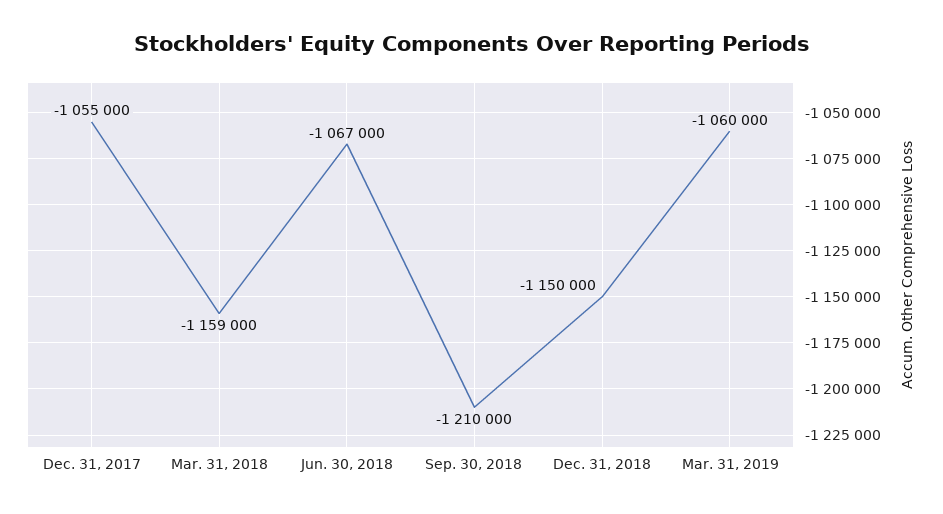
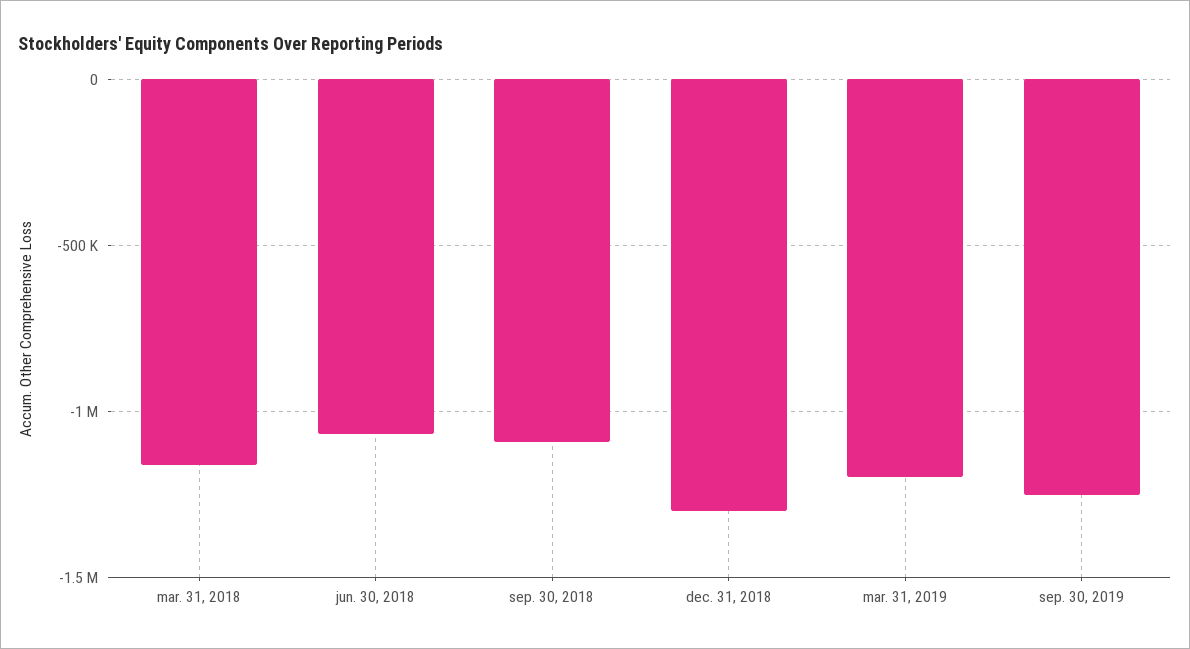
Dec. 31, 2017: -1055000 -> none
Sep. 30, 2018: -1210000 -> -1100000
Dec. 31, 2018: -1150000 -> -1300000
Mar. 31, 2019: -1060000 -> -1200000
sep. 30, 2019: none -> -1250000

